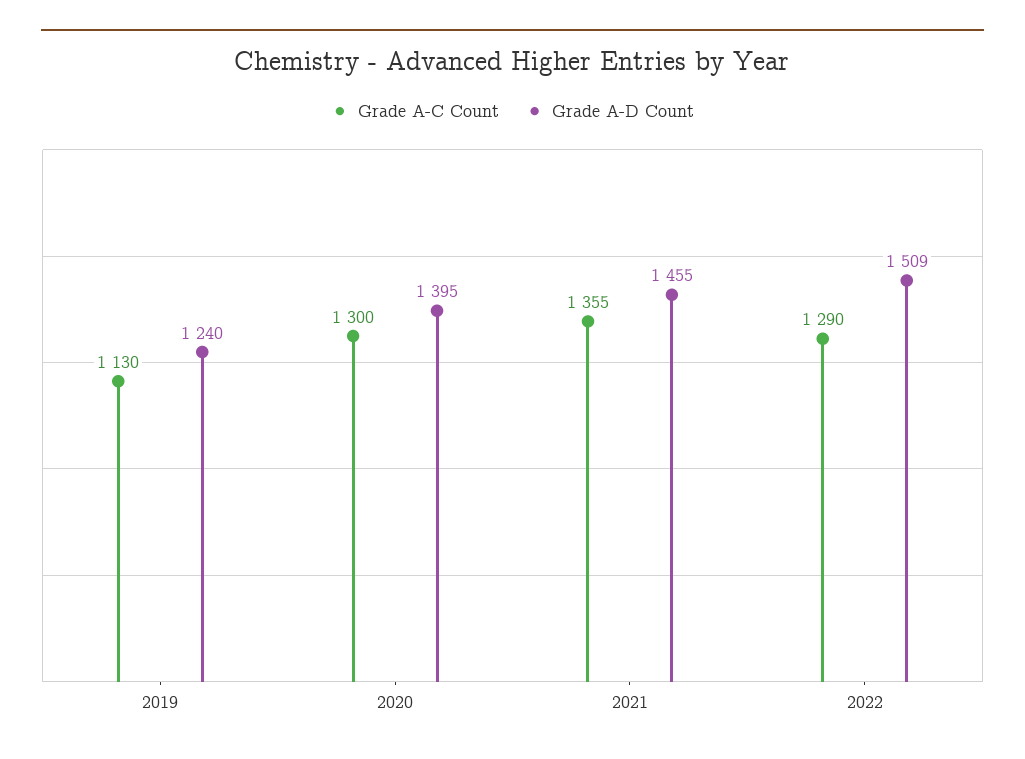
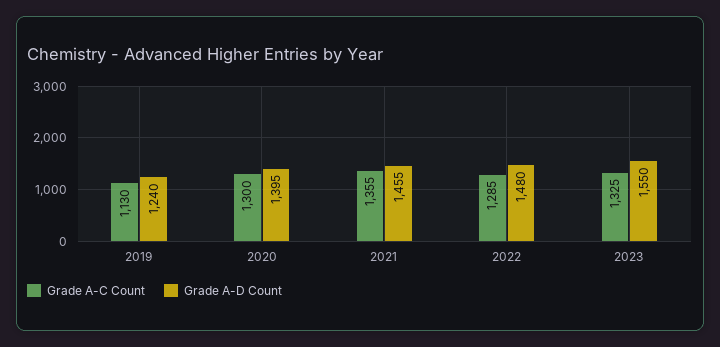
Grade A-C Count, 2022: 1290 -> 1285
Grade A-D Count, 2022: 1509 -> 1480
Grade A-C Count, 2023: none -> 1325
Grade A-D Count, 2023: none -> 1550

